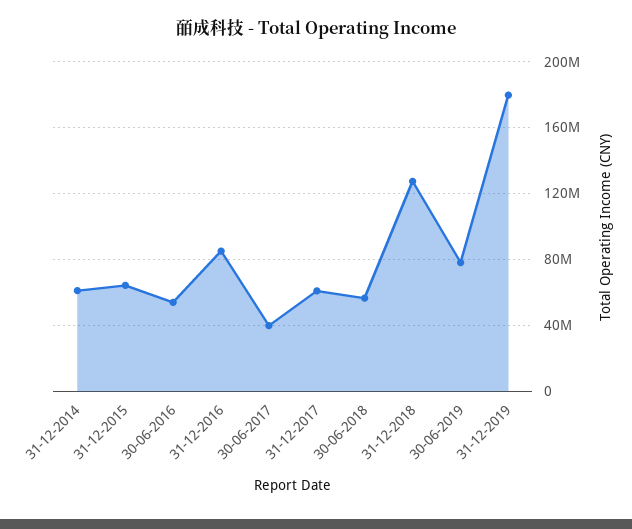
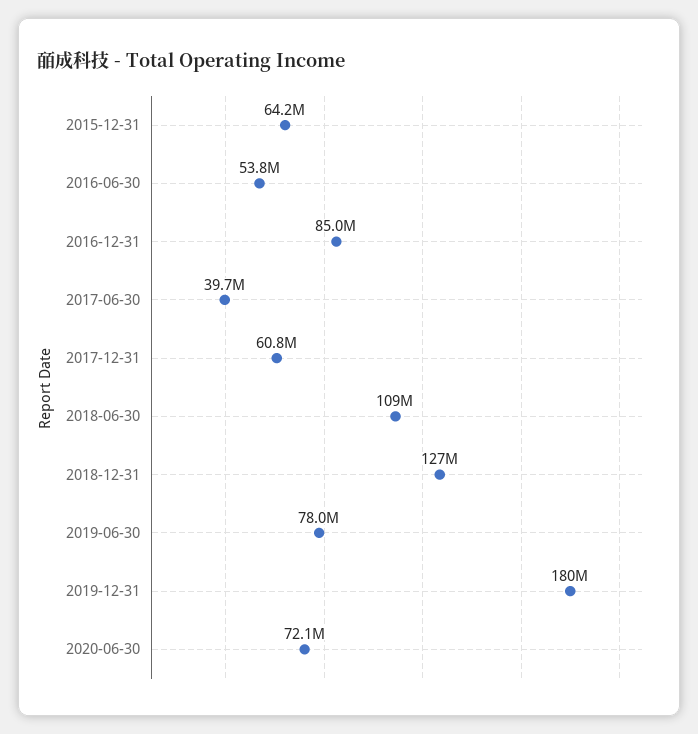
31-12-2014: 60000000 -> none
30-06-2018: 55000000 -> 109000000
2020-06-30: none -> 72100000

